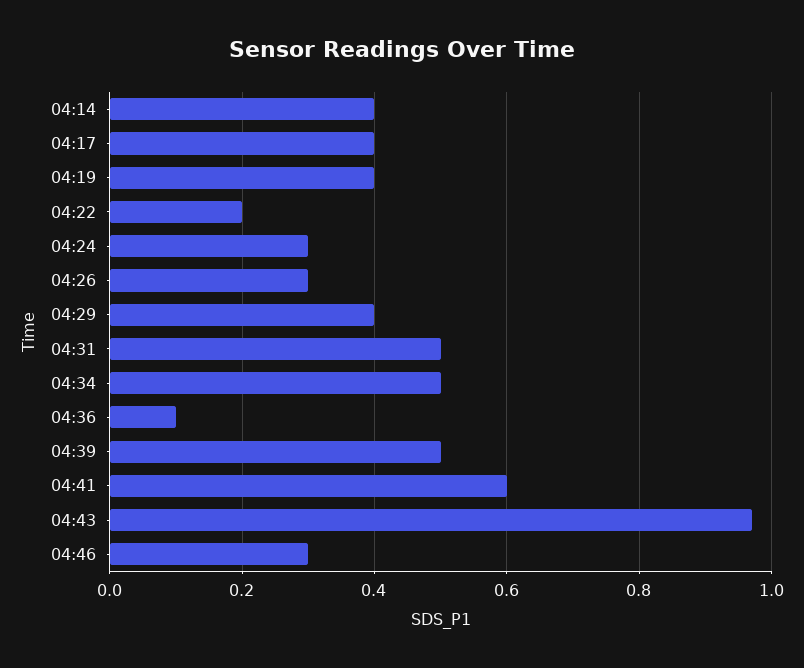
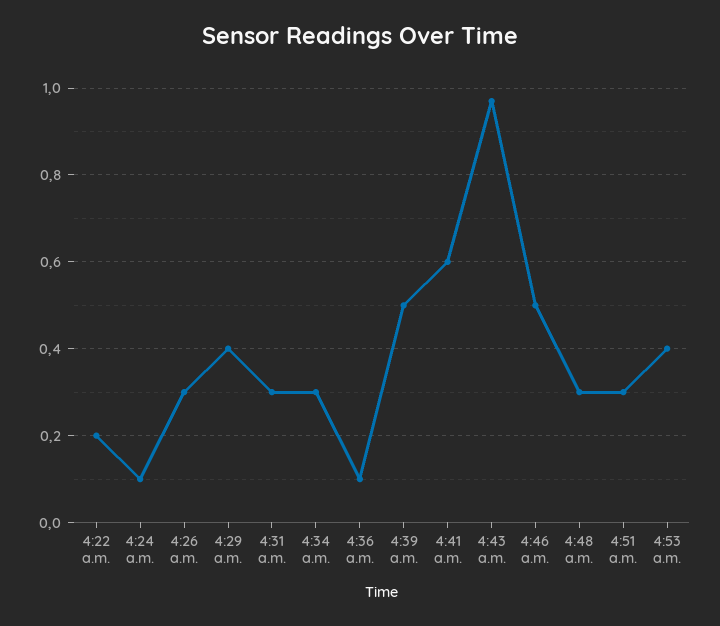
04:14: 0.4 -> none
04:17: 0.4 -> none
04:19: 0.4 -> none
04:24: 0.3 -> 0.1
04:31: 0.5 -> 0.3
04:34: 0.5 -> 0.3
04:46: 0.3 -> 0.5
4:48 a.m.: none -> 0.3
4:51 a.m.: none -> 0.3
4:53 a.m.: none -> 0.4

